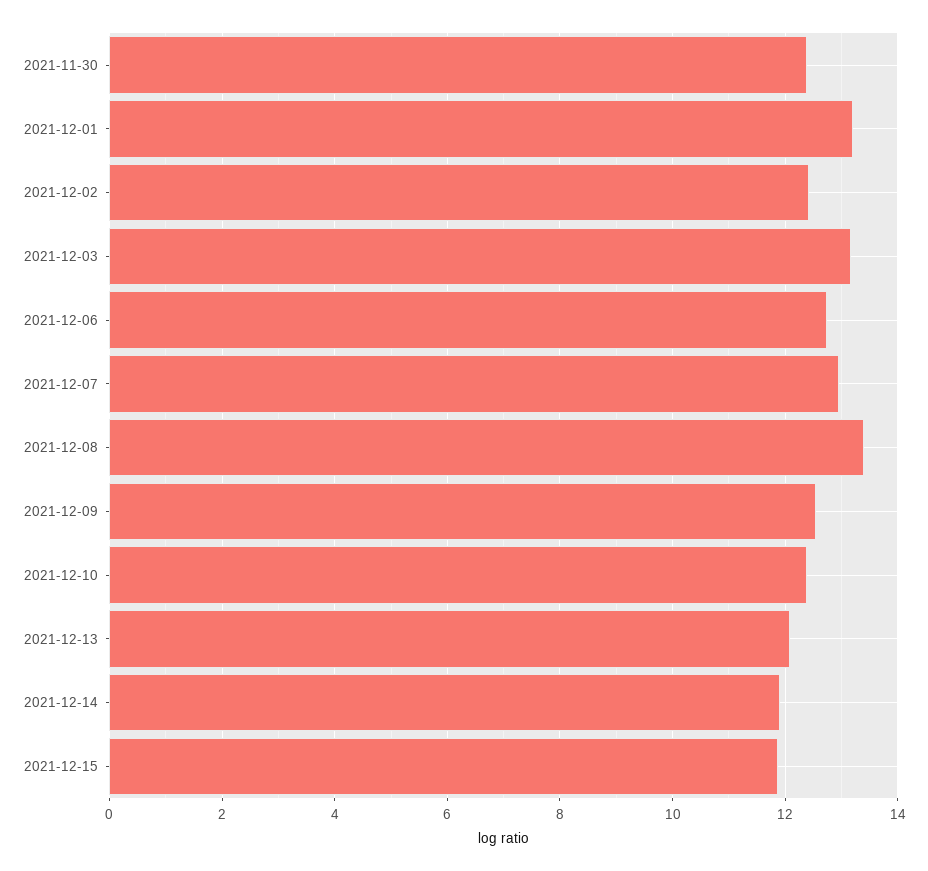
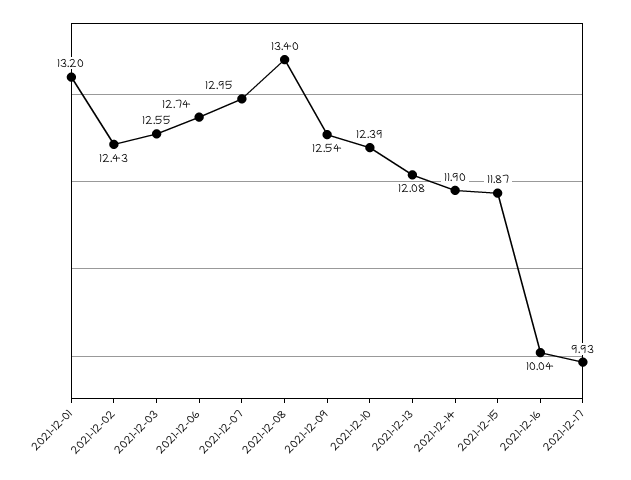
2021-11-30: 12.4 -> none
2021-12-03: 13.2 -> 12.55
2021-12-16: none -> 10.04
2021-12-17: none -> 9.93

